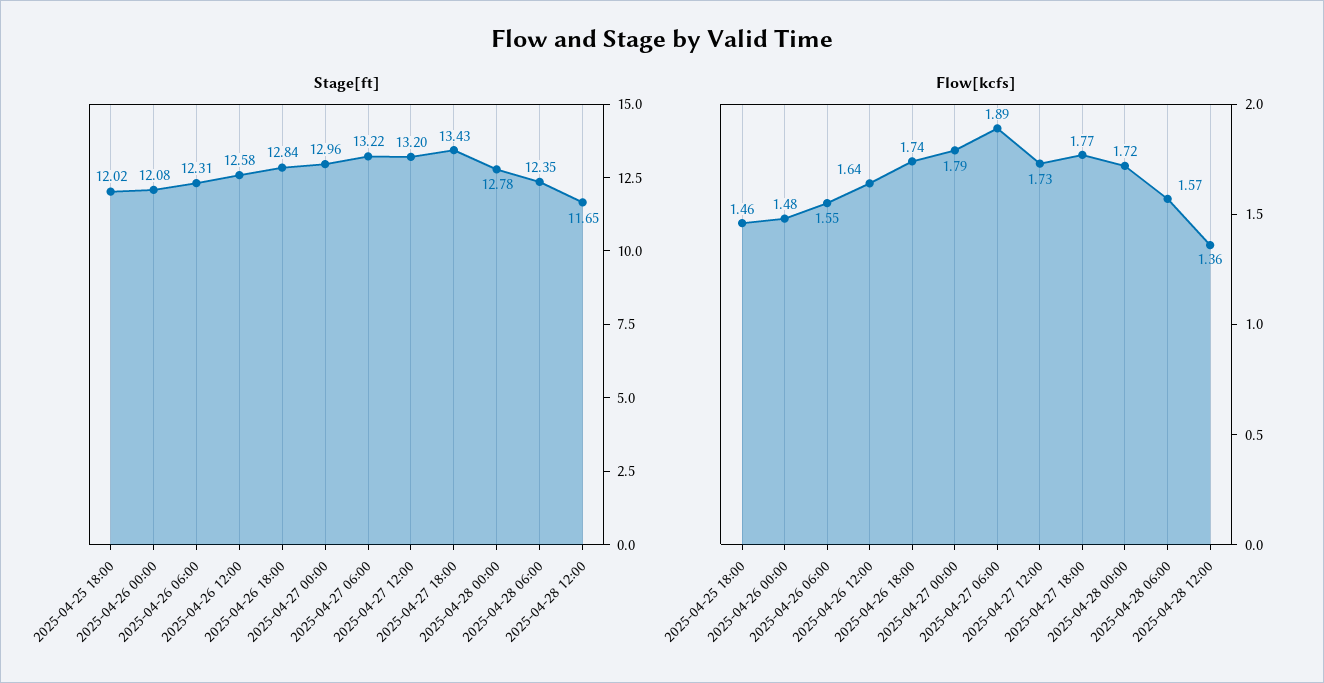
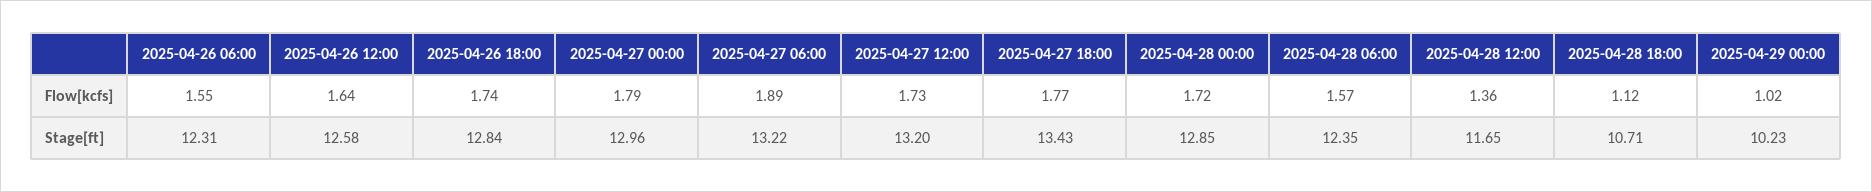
Stage[ft], 2025-04-25 18:00: 12.02 -> none
Stage[ft], 2025-04-26 00:00: 12.08 -> none
Stage[ft], 2025-04-28 00:00: 12.78 -> 12.85
Flow[kcfs], 2025-04-25 18:00: 1.46 -> none
Flow[kcfs], 2025-04-26 00:00: 1.48 -> none
Flow[kcfs], 2025-04-28 18:00: none -> 1.12
Flow[kcfs], 2025-04-29 00:00: none -> 1.02
Stage[ft], 2025-04-28 18:00: none -> 10.71
Stage[ft], 2025-04-29 00:00: none -> 10.23

